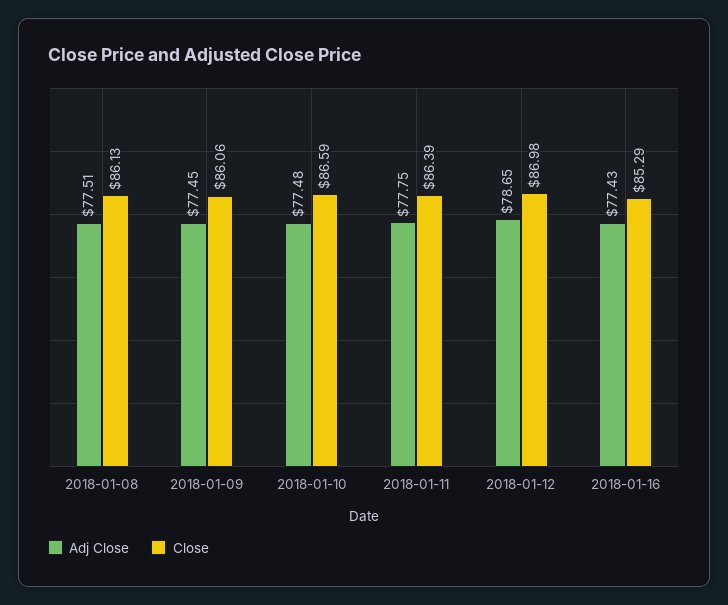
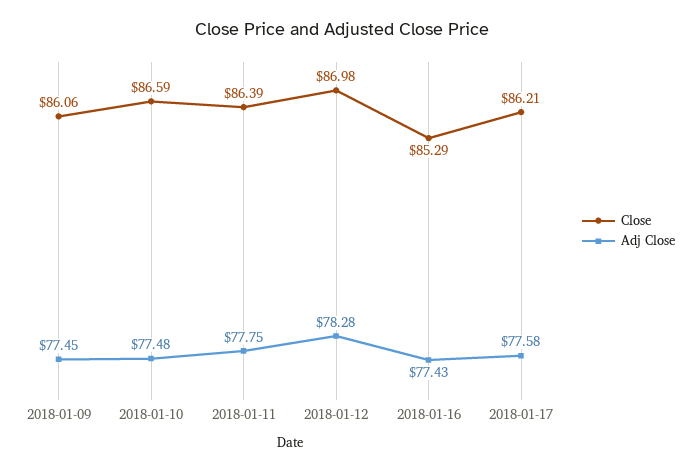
Adj Close, 2018-01-08: 77.51 -> none
Close, 2018-01-08: 86.13 -> none
Adj Close, 2018-01-12: 78.65 -> 78.28
Close, 2018-01-17: none -> 86.21
Adj Close, 2018-01-17: none -> 77.58

